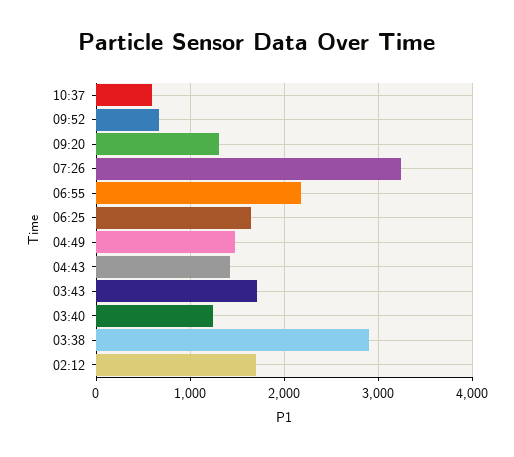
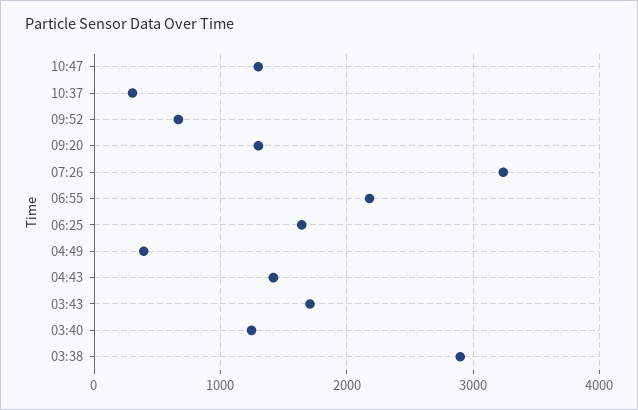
10:37: 600 -> 300
04:49: 1500 -> 400
02:12: 1700 -> none
10:47: none -> 1300

